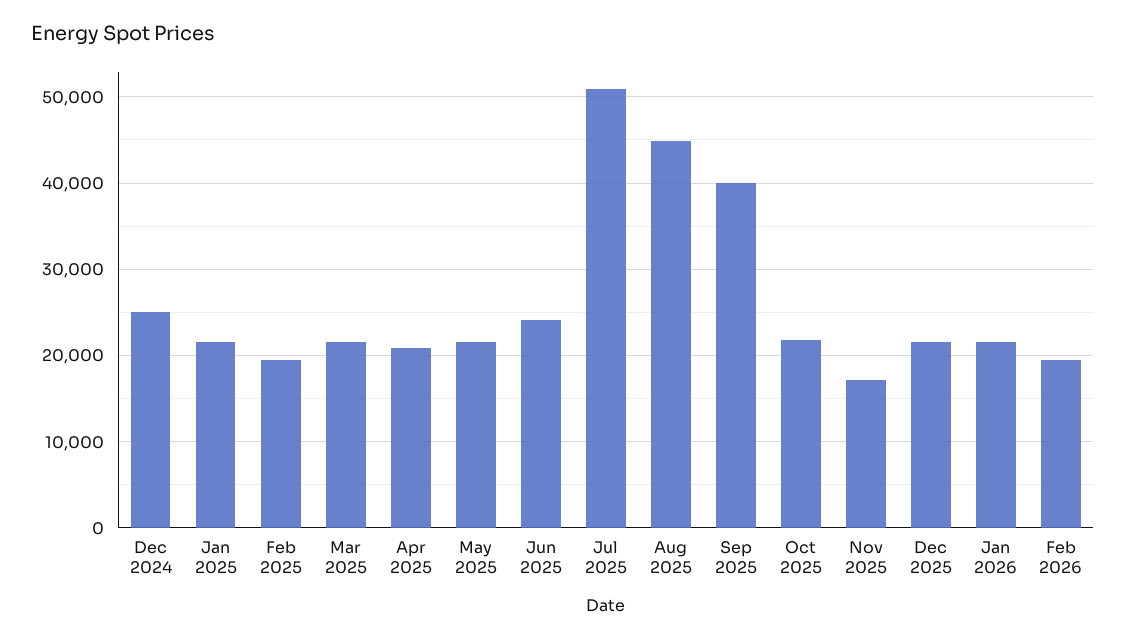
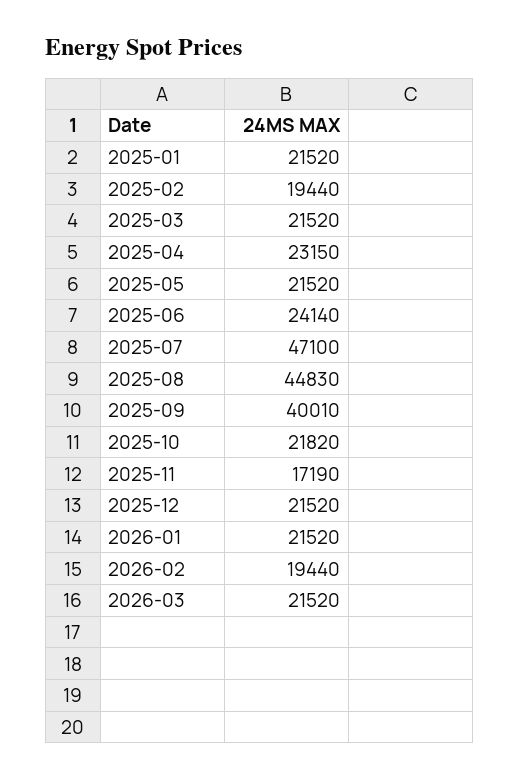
Dec 2024: 25000 -> none
Apr 2025: 21000 -> 23150
Jul 2025: 51000 -> 47100
2026-03: none -> 21520

